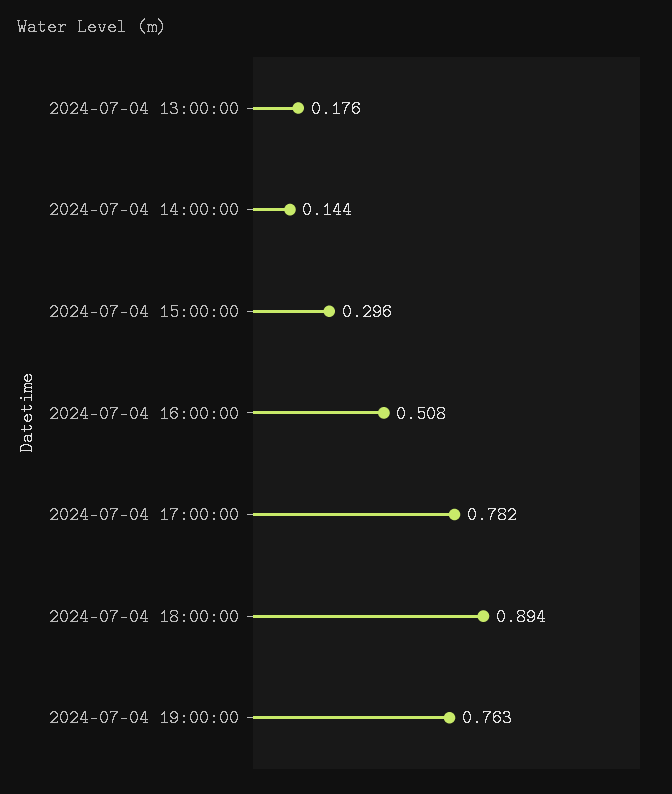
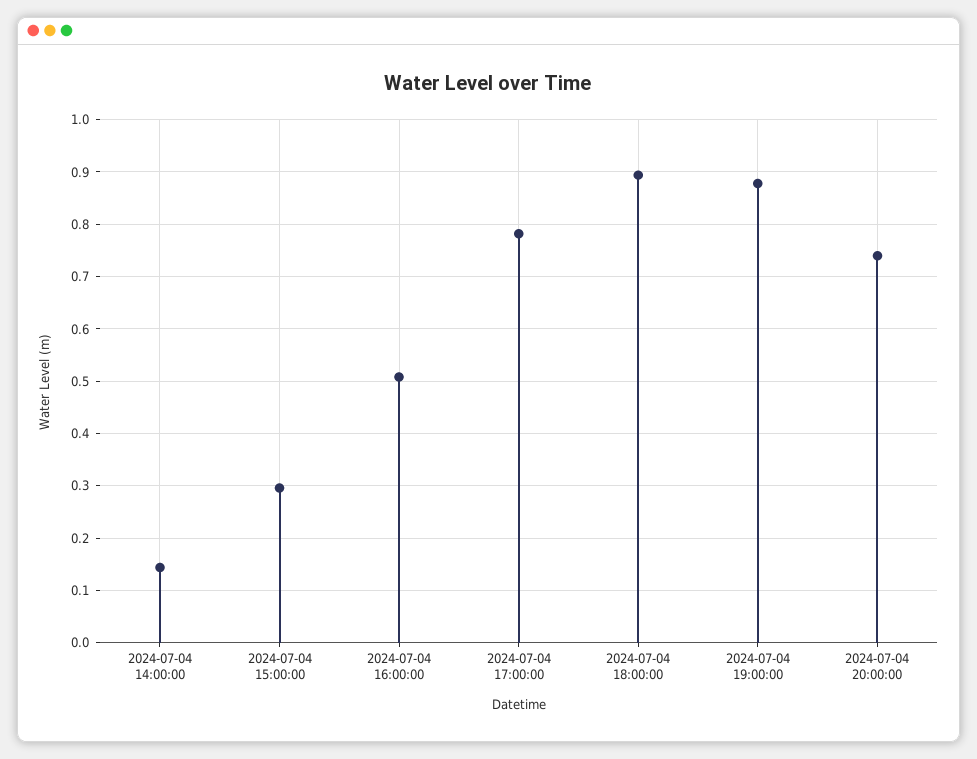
2024-07-04 13:00:00: 0.176 -> none
2024-07-04 19:00:00: 0.763 -> 0.88
2024-07-04 20:00:00: none -> 0.74

